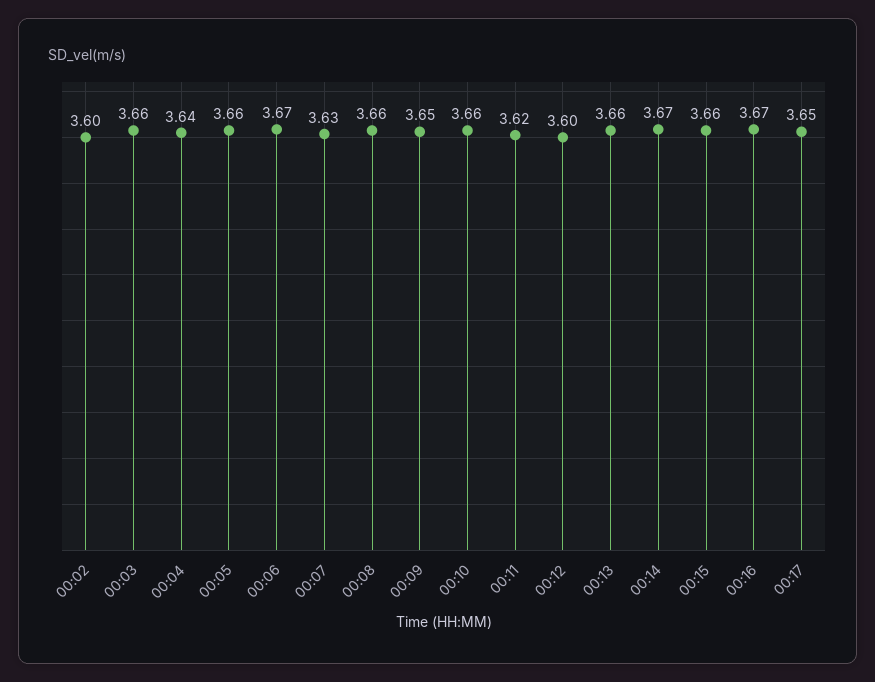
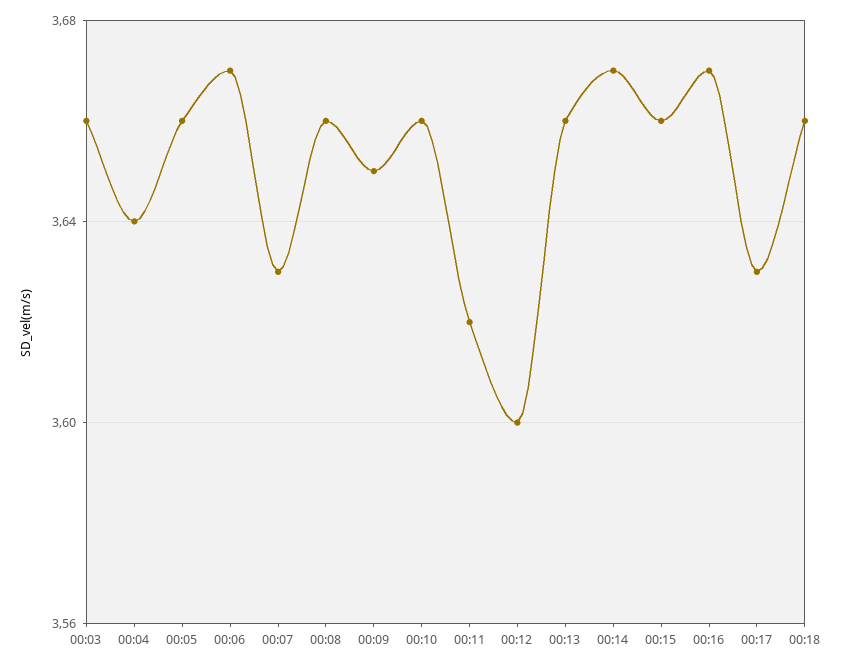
00:02: 3.6 -> none
00:17: 3.65 -> 3.63
00:18: none -> 3.66

